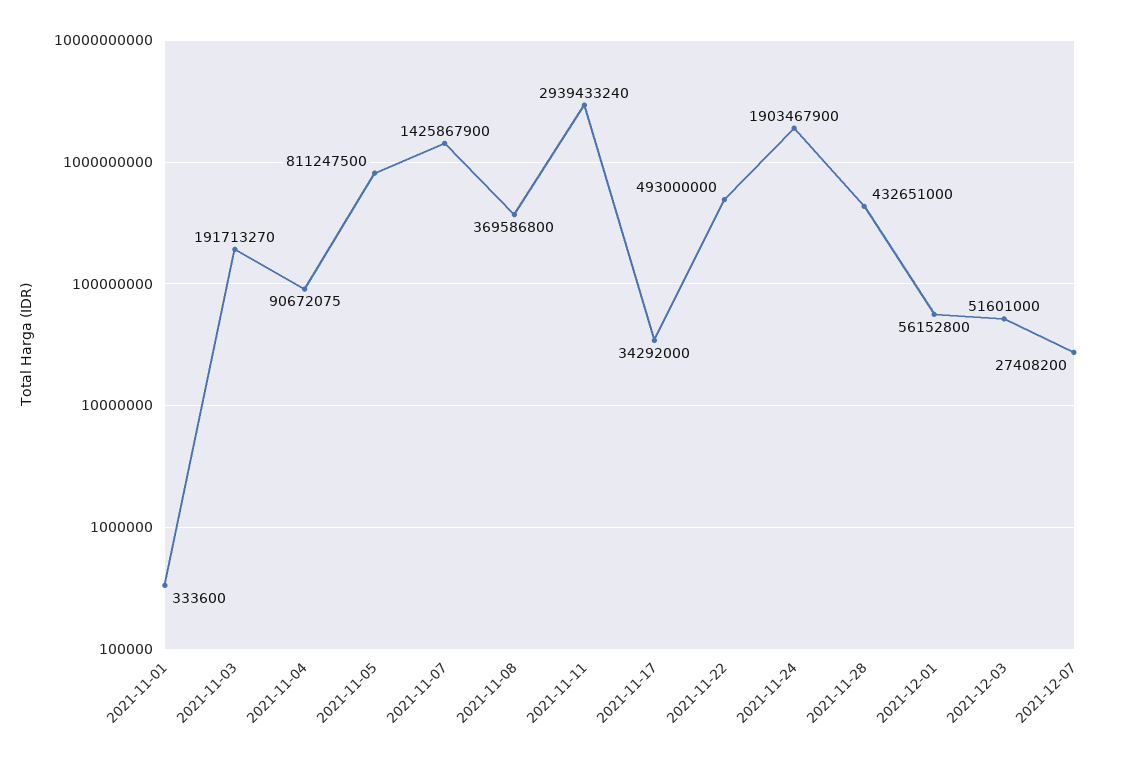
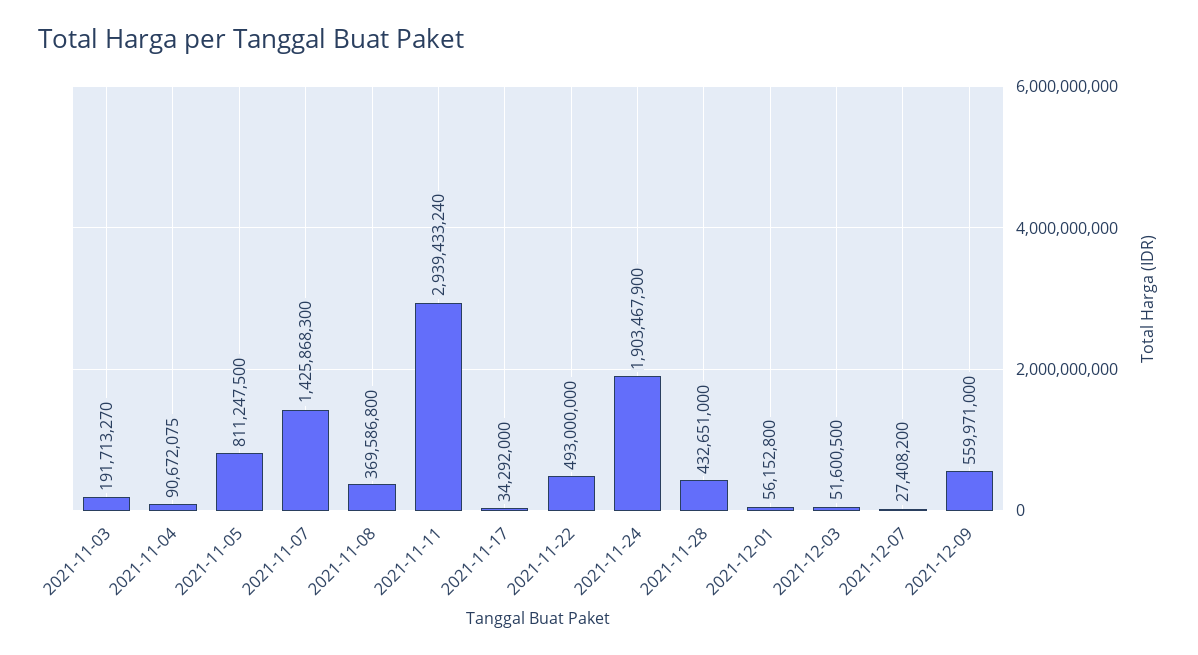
2021-11-01: 333600 -> none
2021-11-07: 1425867900 -> 1425868300
2021-12-03: 51601000 -> 51600500
2021-12-09: none -> 559971000

